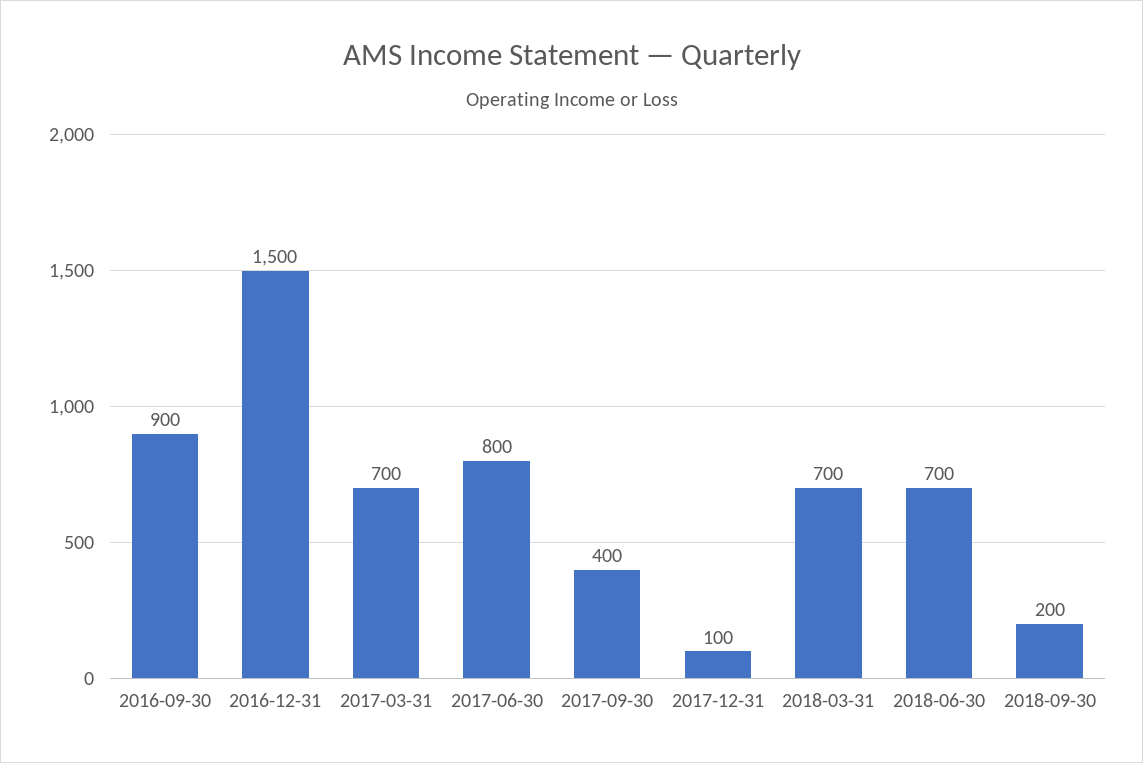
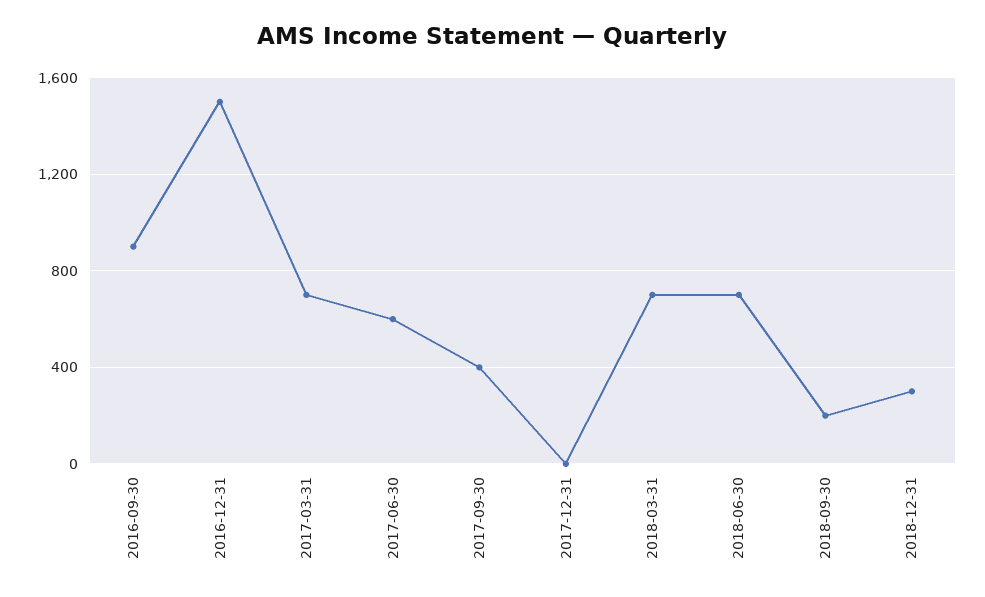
2017-06-30: 800 -> 600
2017-12-31: 100 -> 0
2018-12-31: none -> 300

